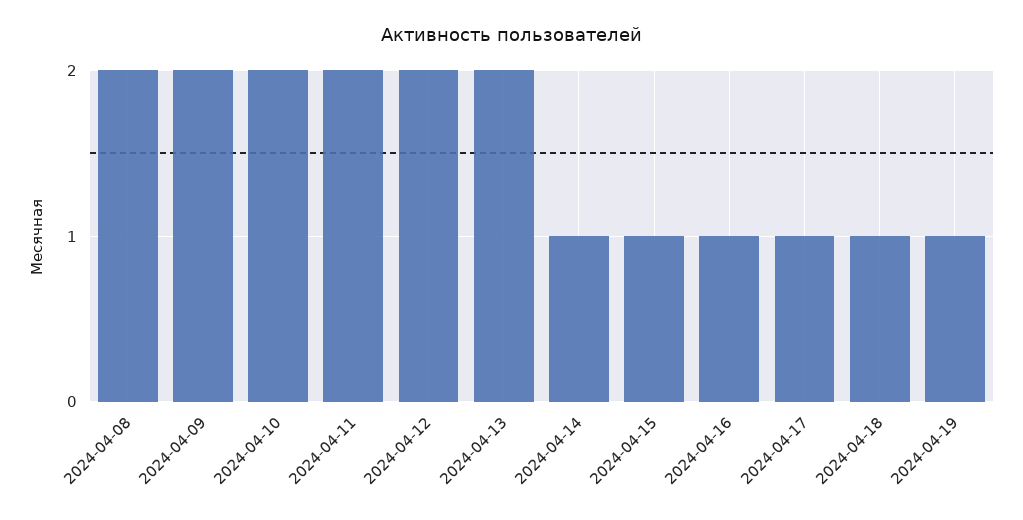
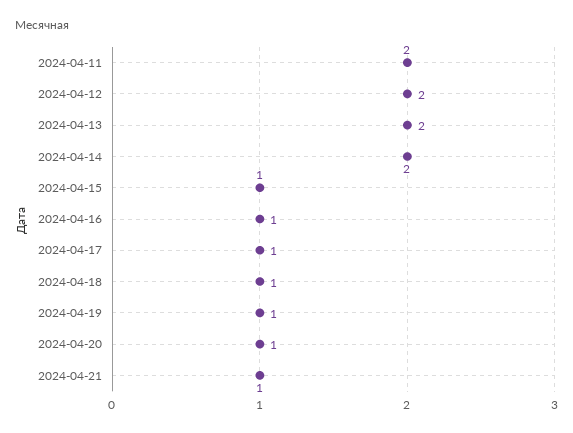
2024-04-08: 2 -> none
2024-04-09: 2 -> none
2024-04-10: 2 -> none
2024-04-14: 1 -> 2
2024-04-20: none -> 1
2024-04-21: none -> 1

